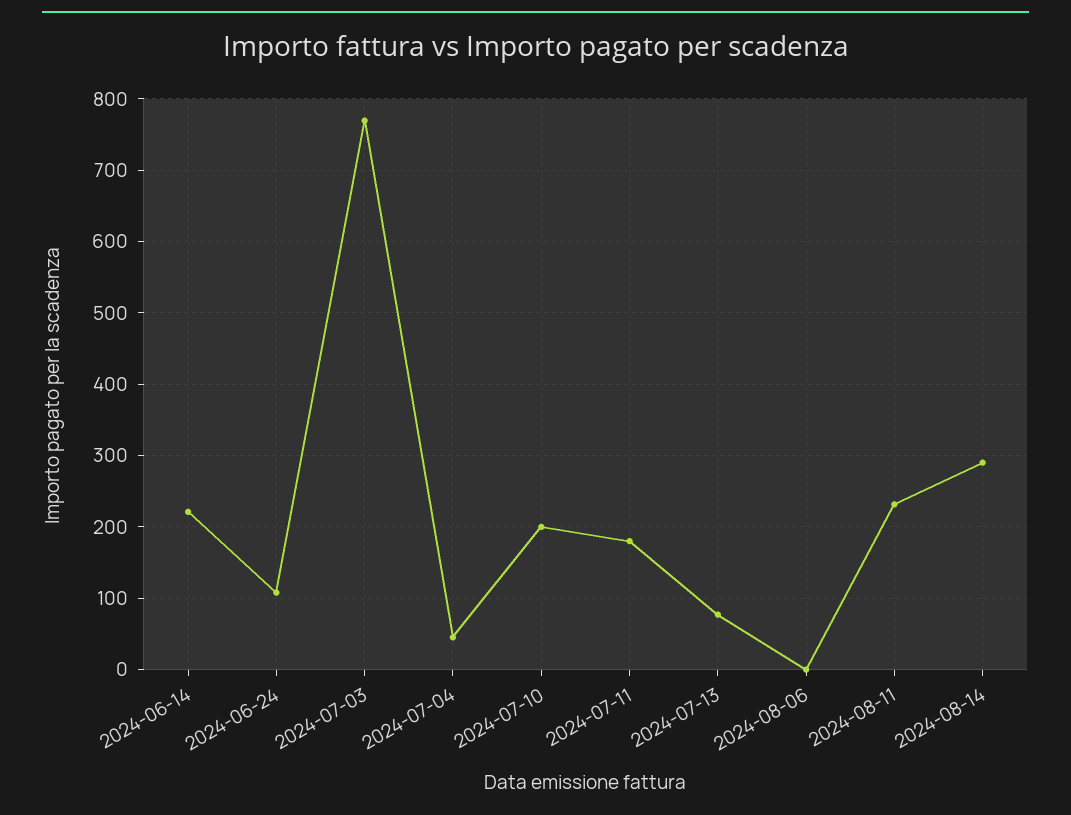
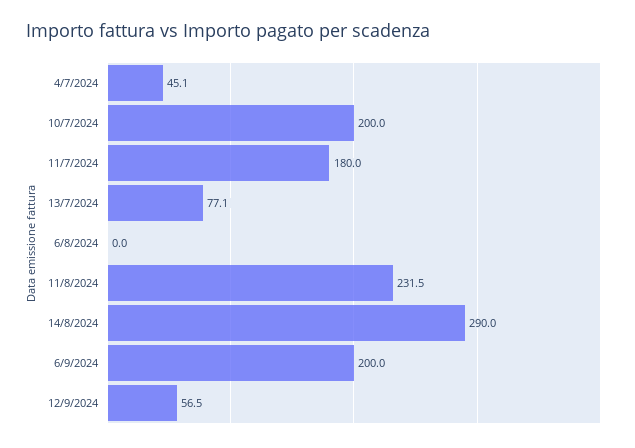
2024-06-14: 220 -> none
2024-06-24: 110 -> none
2024-07-03: 770 -> none
6/9/2024: none -> 200
12/9/2024: none -> 56.5

